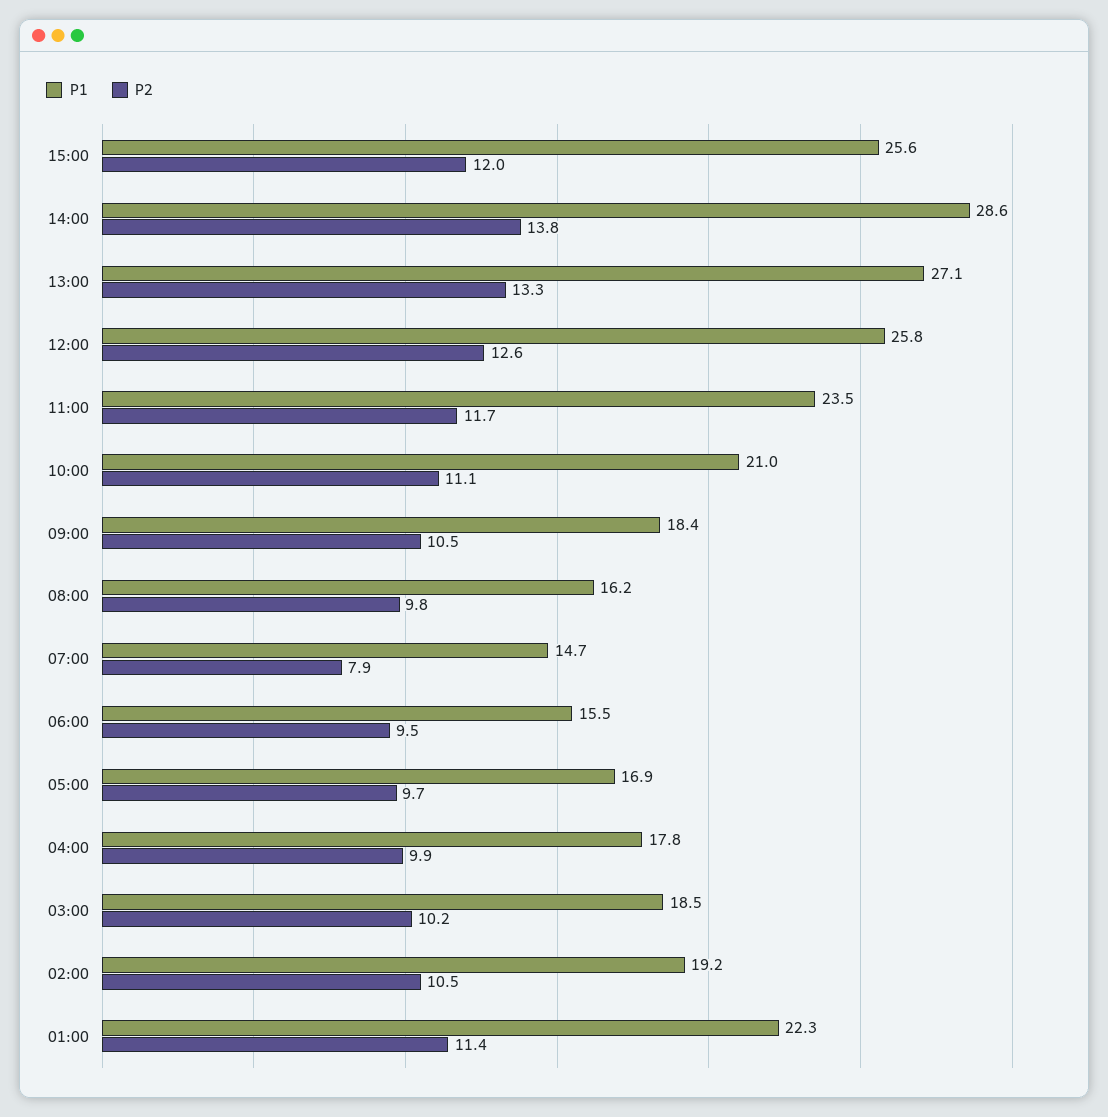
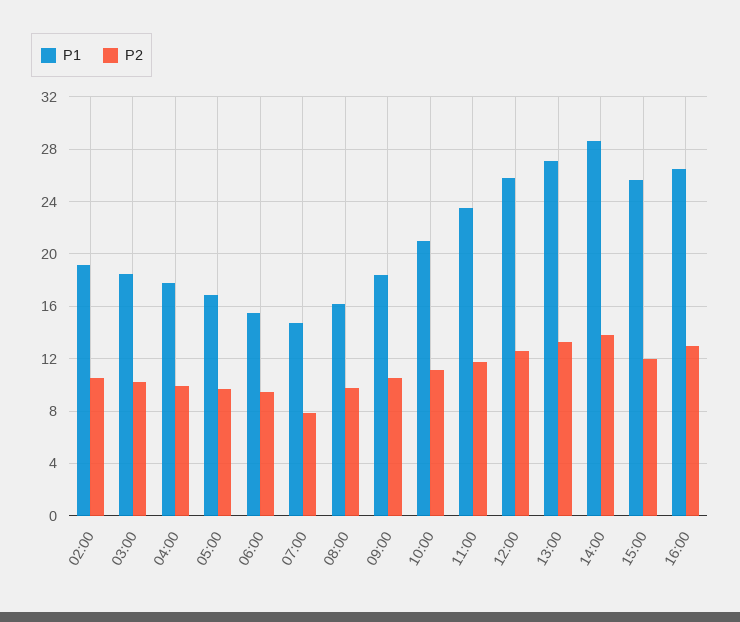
P1, 01:00: 22.3 -> none
P2, 01:00: 11.4 -> none
P1, 16:00: none -> 26.5
P2, 16:00: none -> 13

